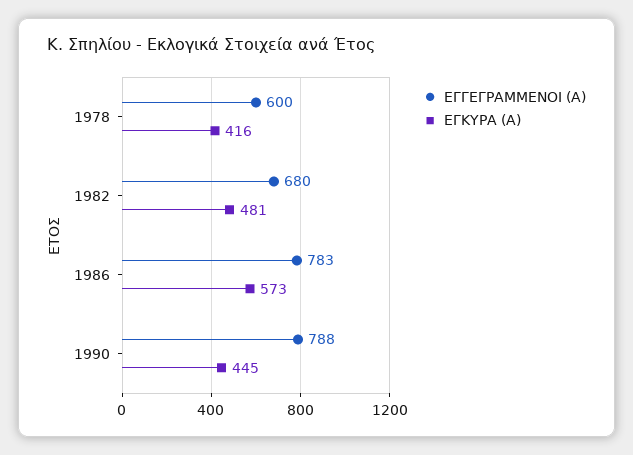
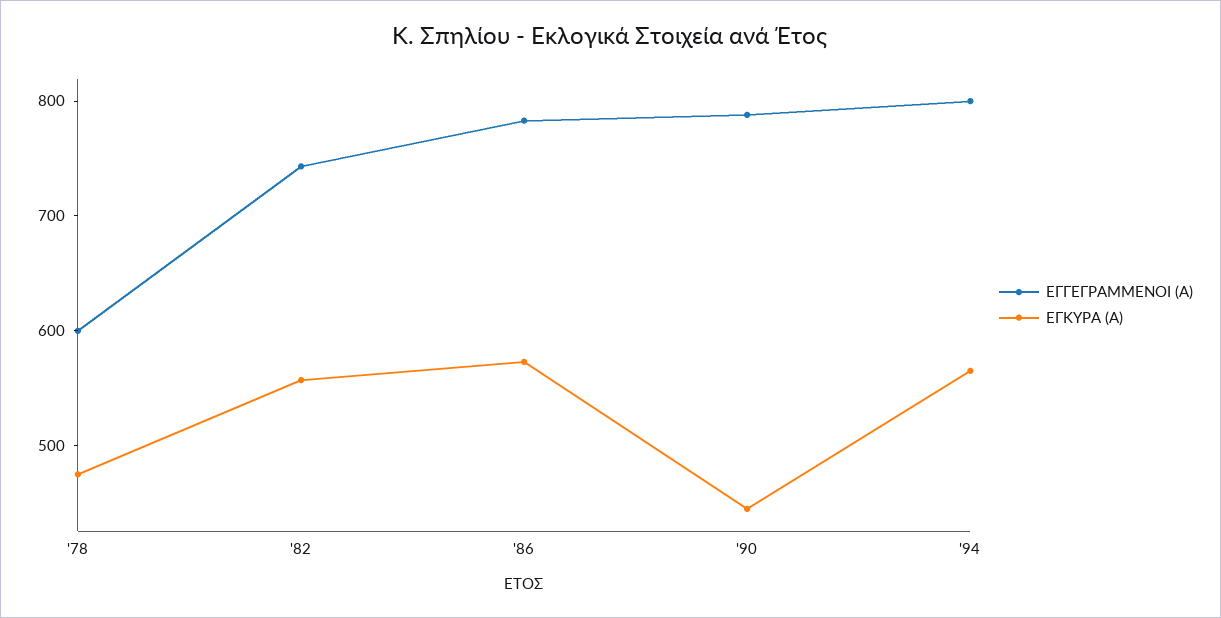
ΕΓΚΥΡΑ (Α), 1978: 416 -> 480
ΕΓΓΕΓΡΑΜΜΕΝΟΙ (Α), 1982: 680 -> 740
ΕΓΚΥΡΑ (Α), 1982: 481 -> 560
ΕΓΓΕΓΡΑΜΜΕΝΟΙ (Α), '94: none -> 800
ΕΓΚΥΡΑ (Α), '94: none -> 560

